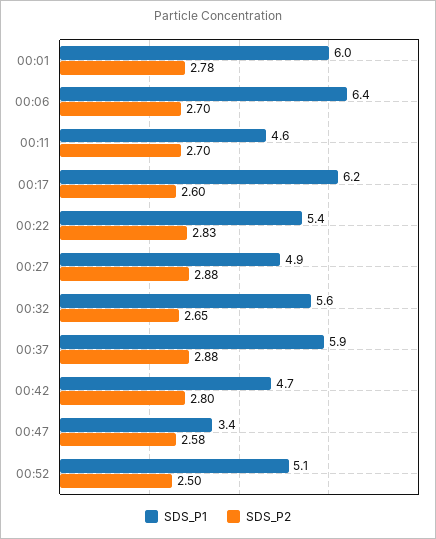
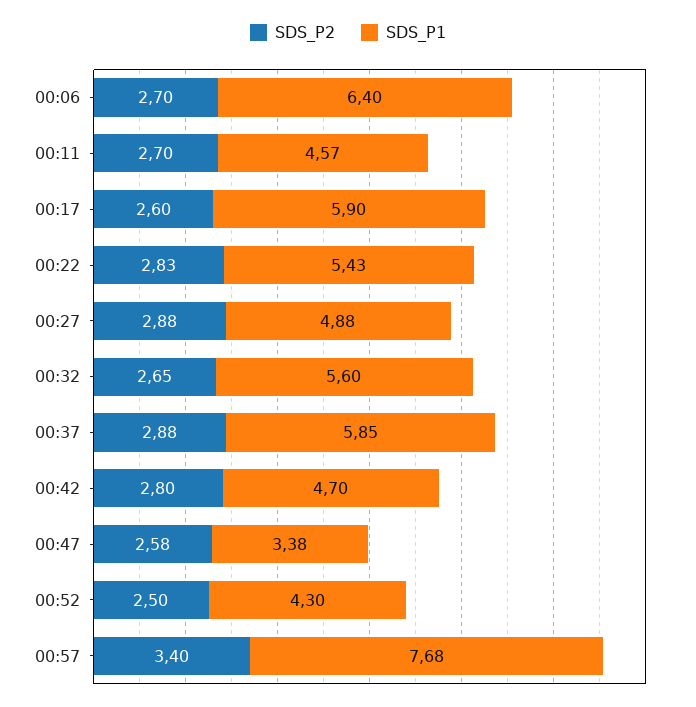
SDS_P1, 00:01: 6 -> none
SDS_P2, 00:01: 2.78 -> none
SDS_P1, 00:17: 6.2 -> 5.9
SDS_P1, 00:52: 5.1 -> 4.3
SDS_P2, 00:57: none -> 3.4
SDS_P1, 00:57: none -> 7.68

